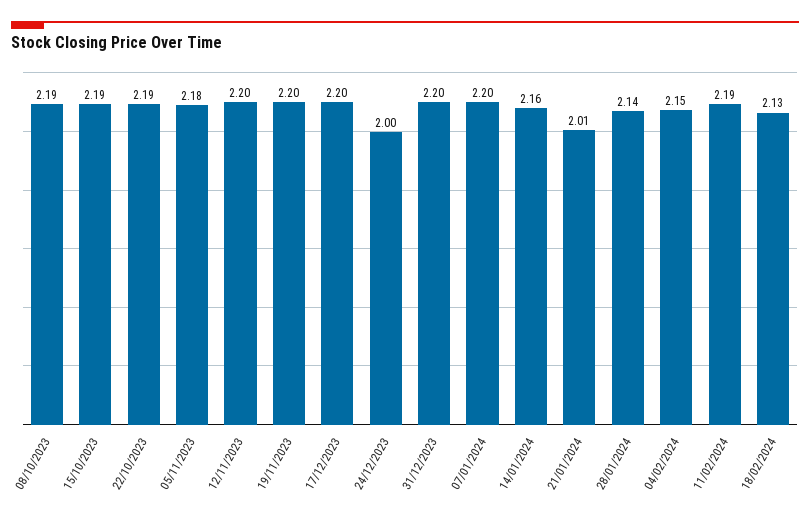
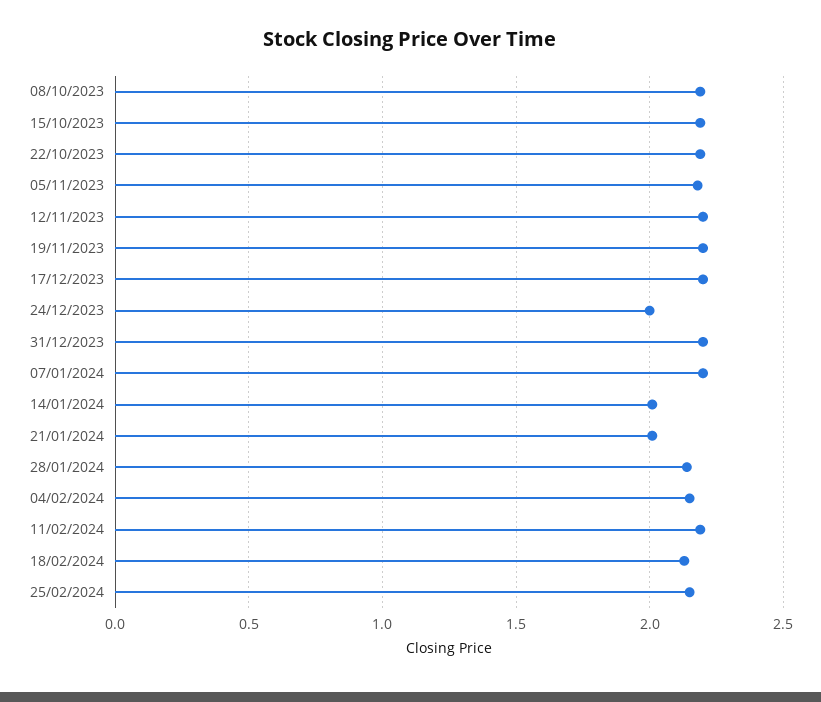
14/01/2024: 2.16 -> 2
25/02/2024: none -> 2.15

